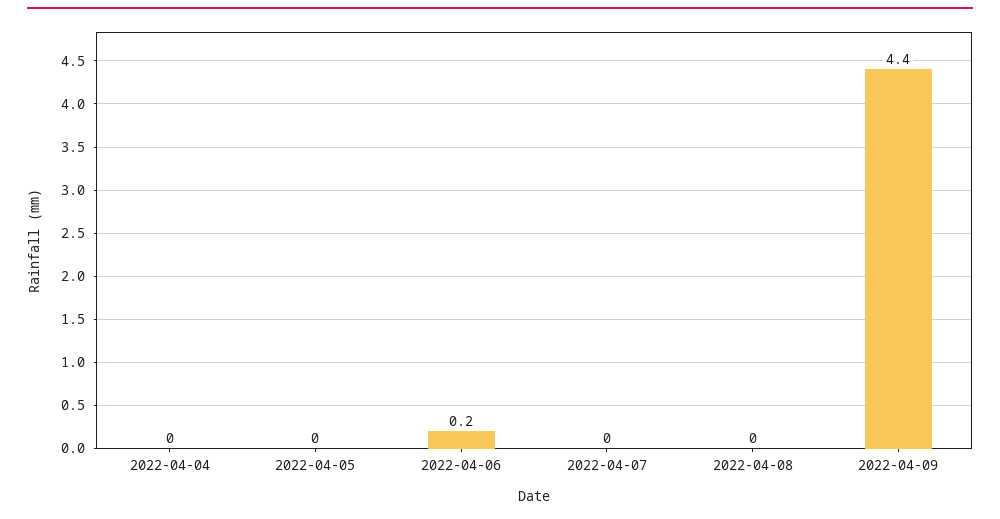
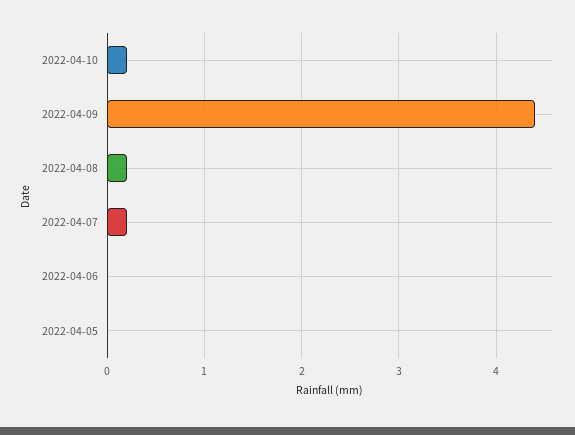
2022-04-04: 0 -> none
2022-04-06: 0.2 -> 0
2022-04-07: 0 -> 0.2
2022-04-08: 0 -> 0.2
2022-04-10: none -> 0.2

